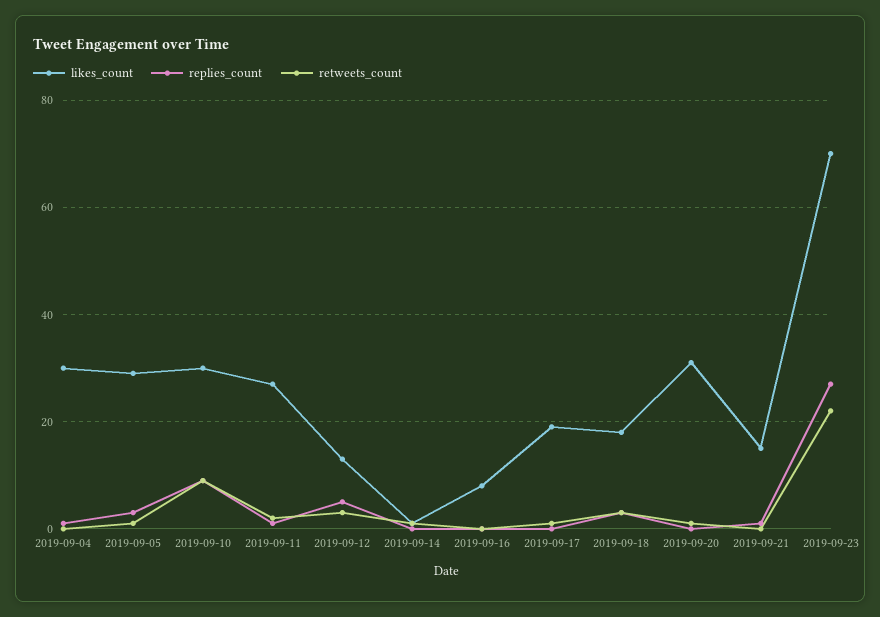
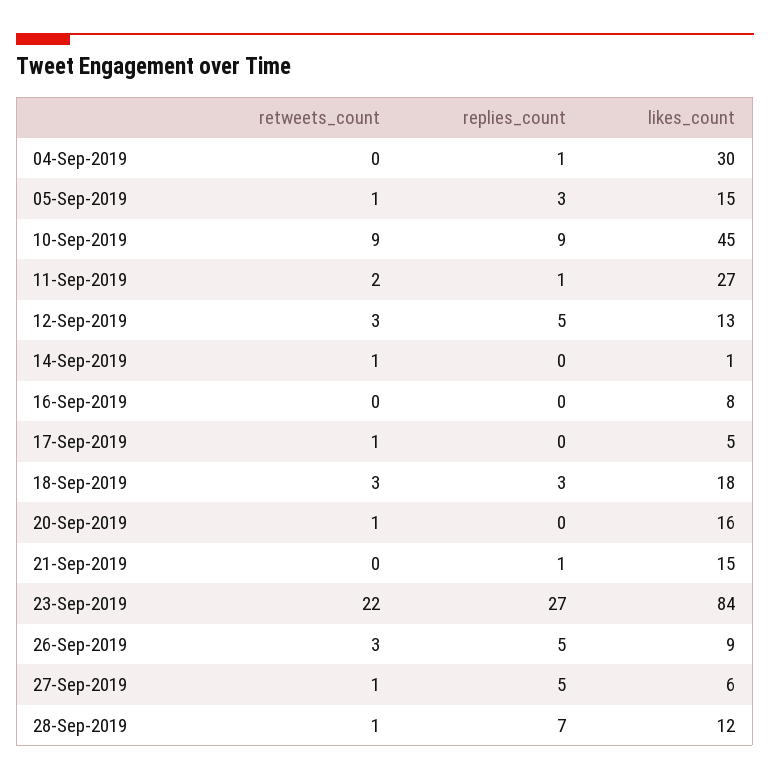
likes_count, 2019-09-05: 30 -> 15
likes_count, 2019-09-10: 30 -> 45
likes_count, 2019-09-17: 20 -> 5
likes_count, 2019-09-20: 30 -> 16
likes_count, 2019-09-23: 70 -> 84
retweets_count, 26-Sep-2019: none -> 3
replies_count, 26-Sep-2019: none -> 5
likes_count, 26-Sep-2019: none -> 9
retweets_count, 27-Sep-2019: none -> 1
replies_count, 27-Sep-2019: none -> 5
likes_count, 27-Sep-2019: none -> 6
retweets_count, 28-Sep-2019: none -> 1
replies_count, 28-Sep-2019: none -> 7
likes_count, 28-Sep-2019: none -> 12

